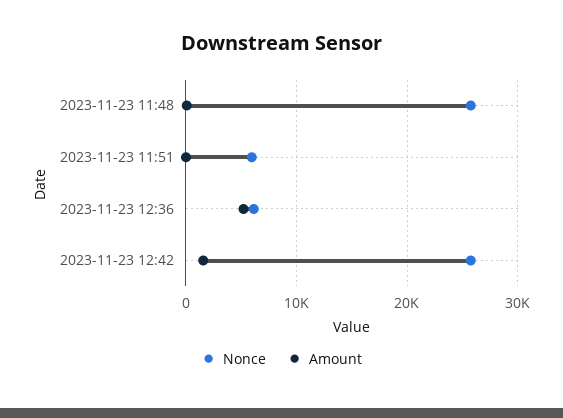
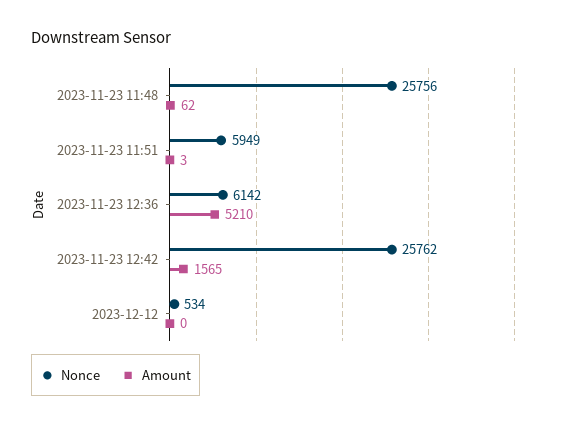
Nonce, 2023-12-12: none -> 534
Amount, 2023-12-12: none -> 0

